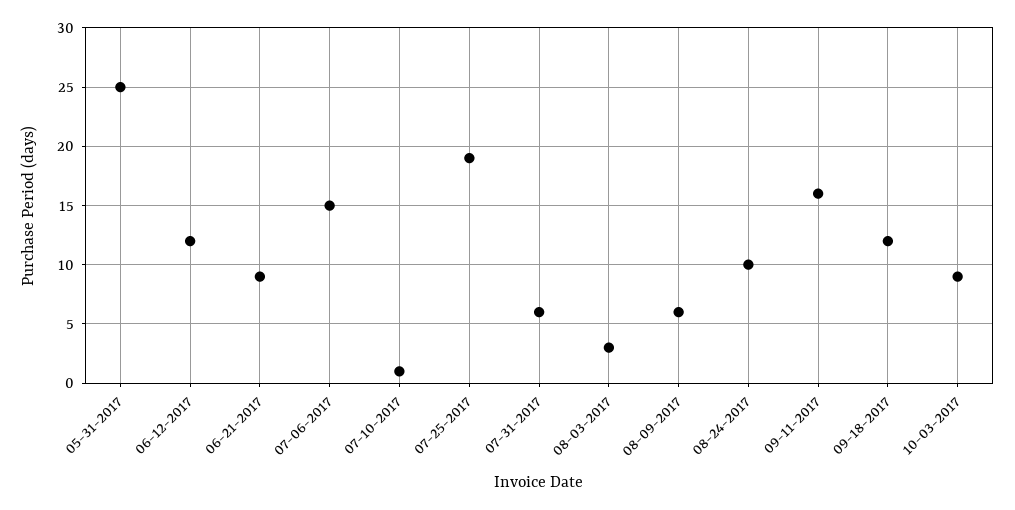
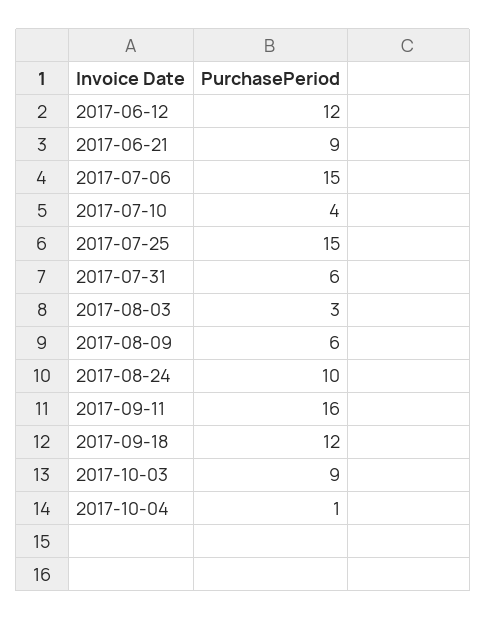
05-31-2017: 25 -> none
07-10-2017: 1 -> 4
07-25-2017: 19 -> 15
2017-10-04: none -> 1

